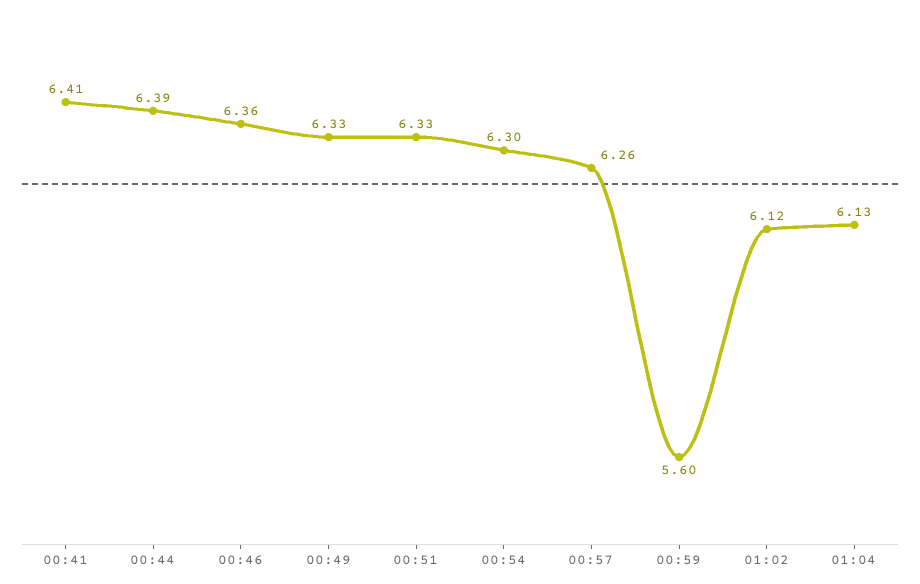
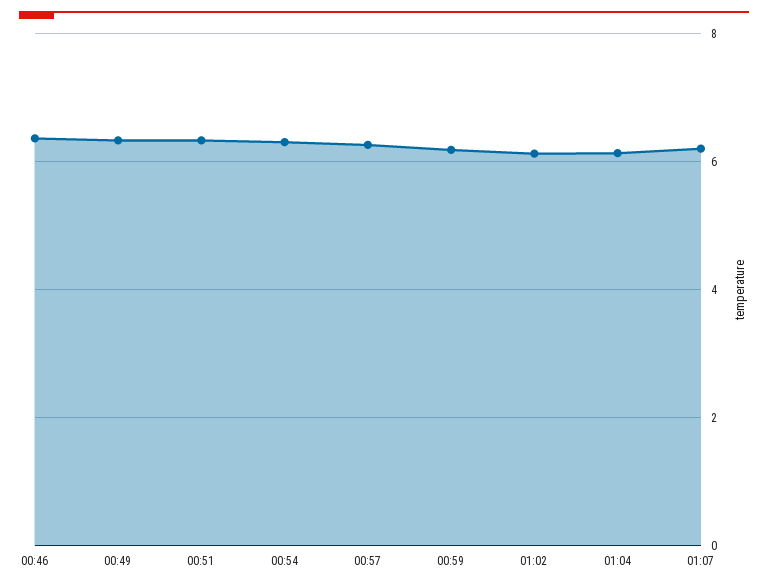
00:41: 6.41 -> none
00:44: 6.39 -> none
00:59: 5.6 -> 6.2
01:07: none -> 6.2

